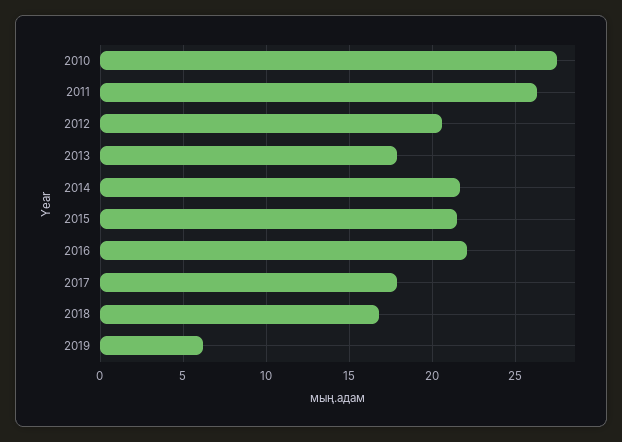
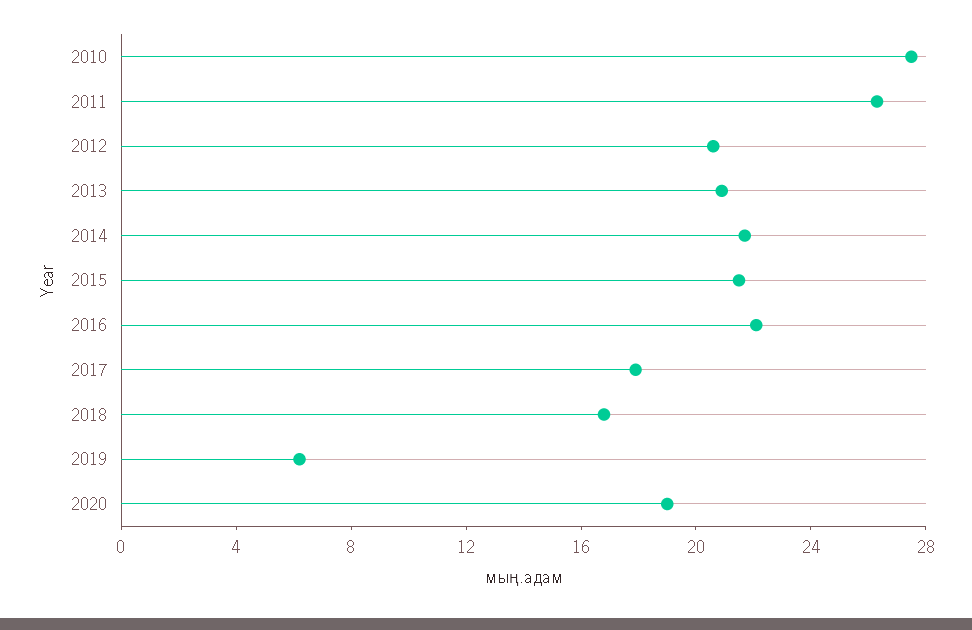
2013: 18 -> 21
2020: none -> 19

